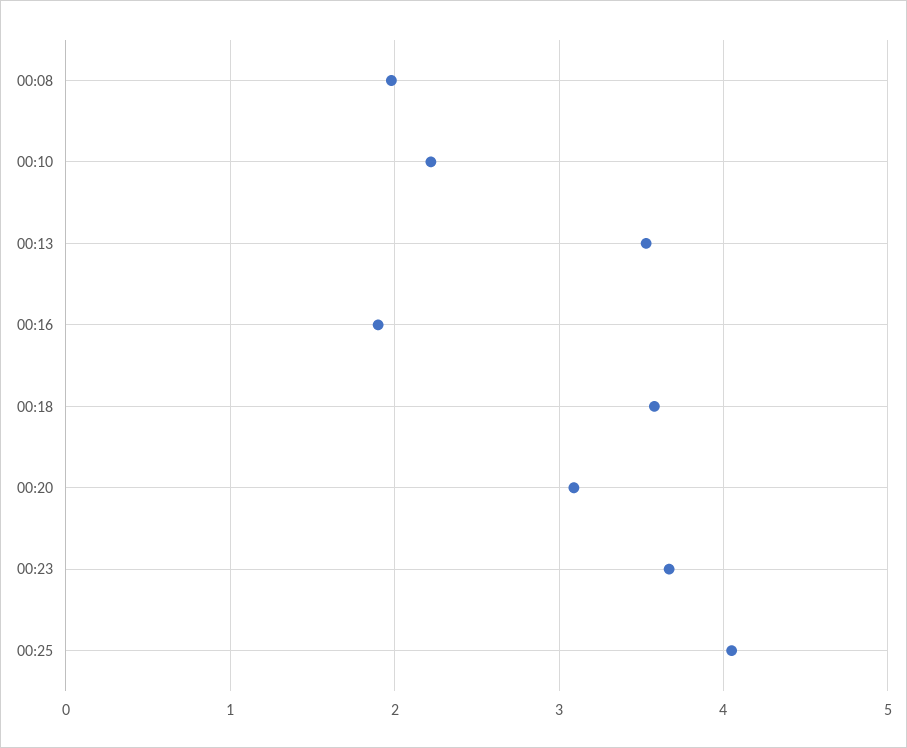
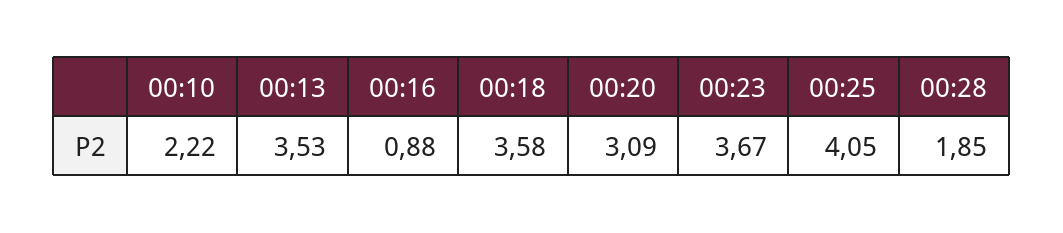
00:08: 2 -> none
00:16: 1.9 -> 0.88
00:28: none -> 1.85

